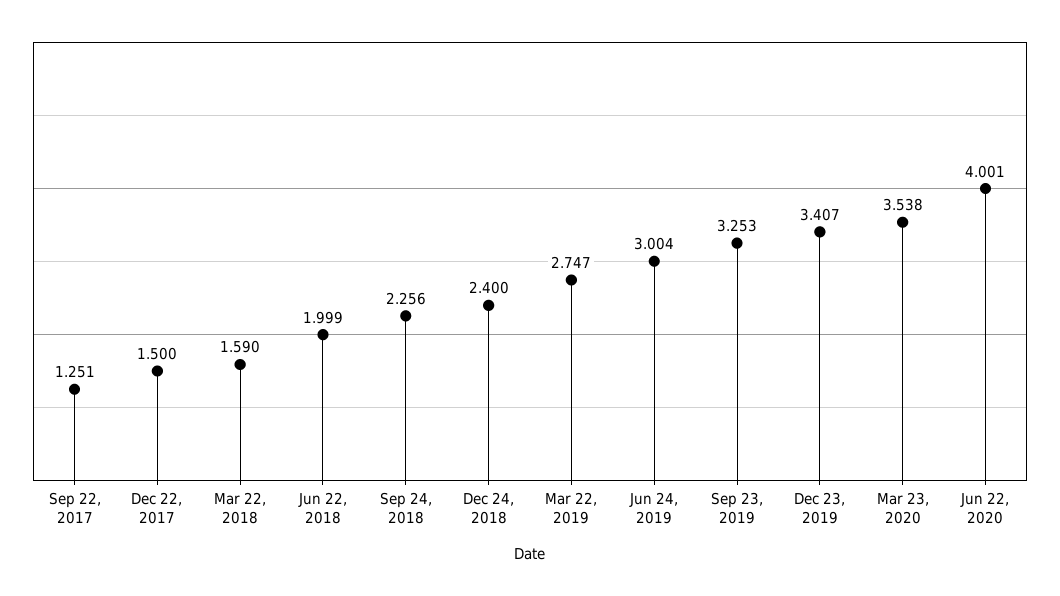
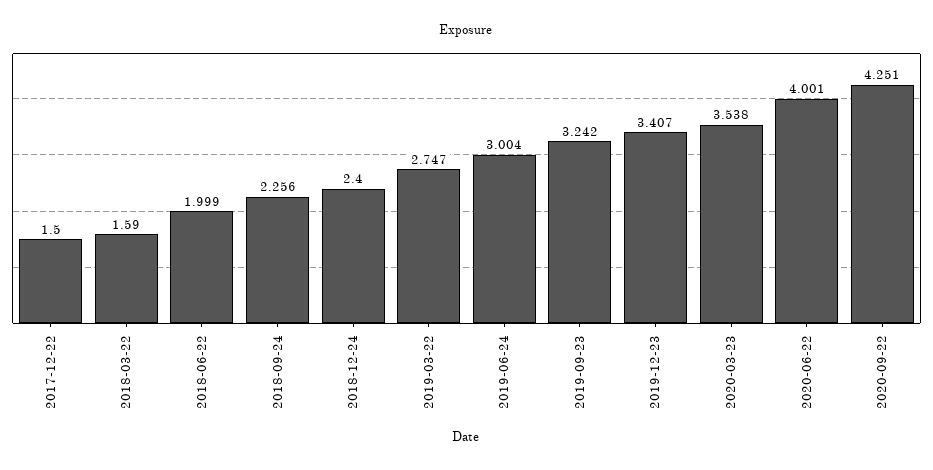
Sep 22, 2017: 1.251 -> none
Sep 23, 2019: 3.253 -> 3.242
2020-09-22: none -> 4.251

